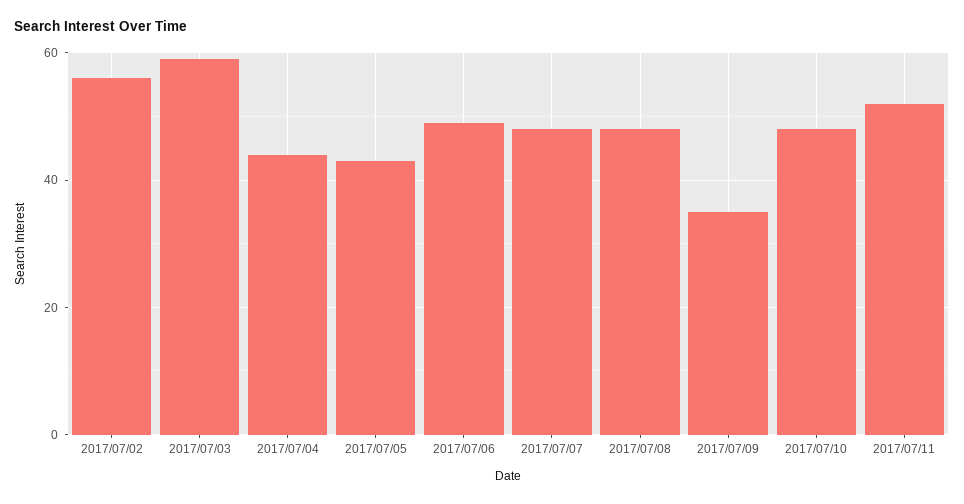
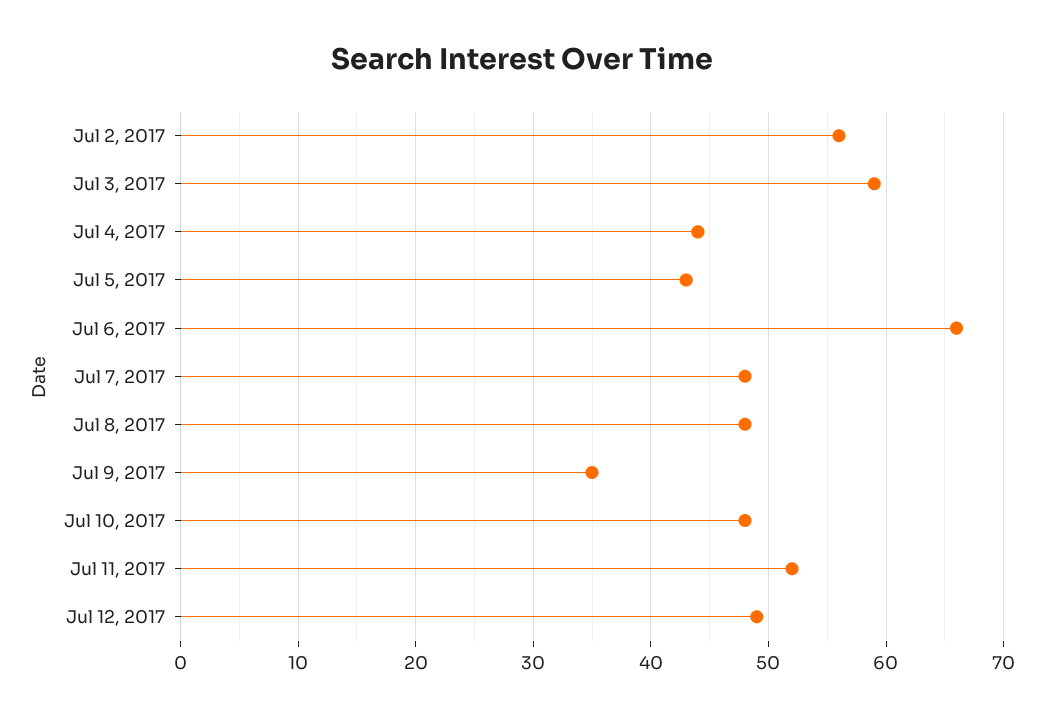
2017/07/06: 50 -> 66
Jul 12, 2017: none -> 49

